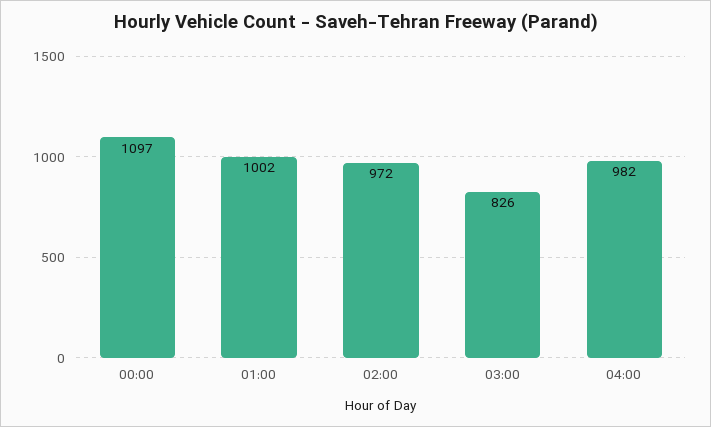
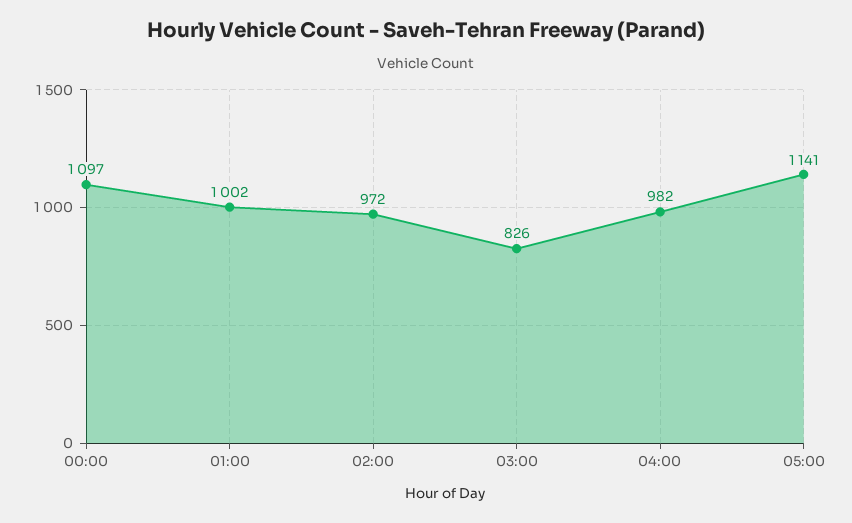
05:00: none -> 1141

